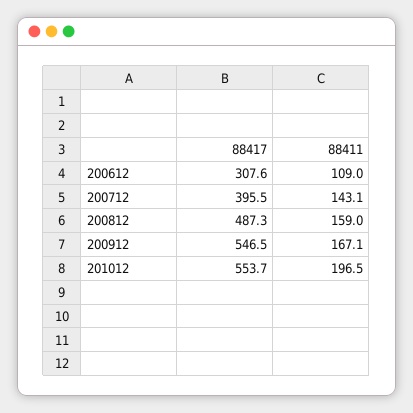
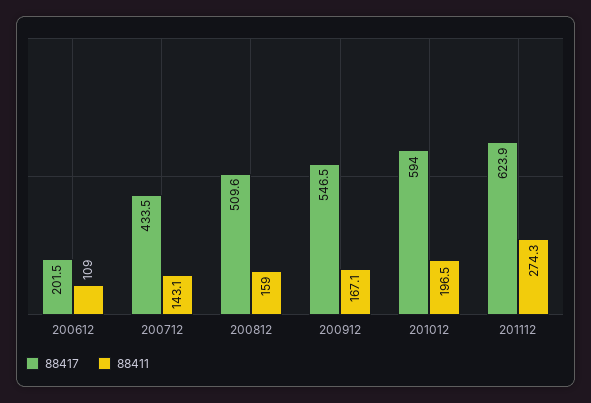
88417, 200612: 307.6 -> 201.5
88417, 200712: 395.5 -> 433.5
88417, 200812: 487.3 -> 509.6
88417, 201012: 553.7 -> 594
88417, 201112: none -> 623.9
88411, 201112: none -> 274.3

